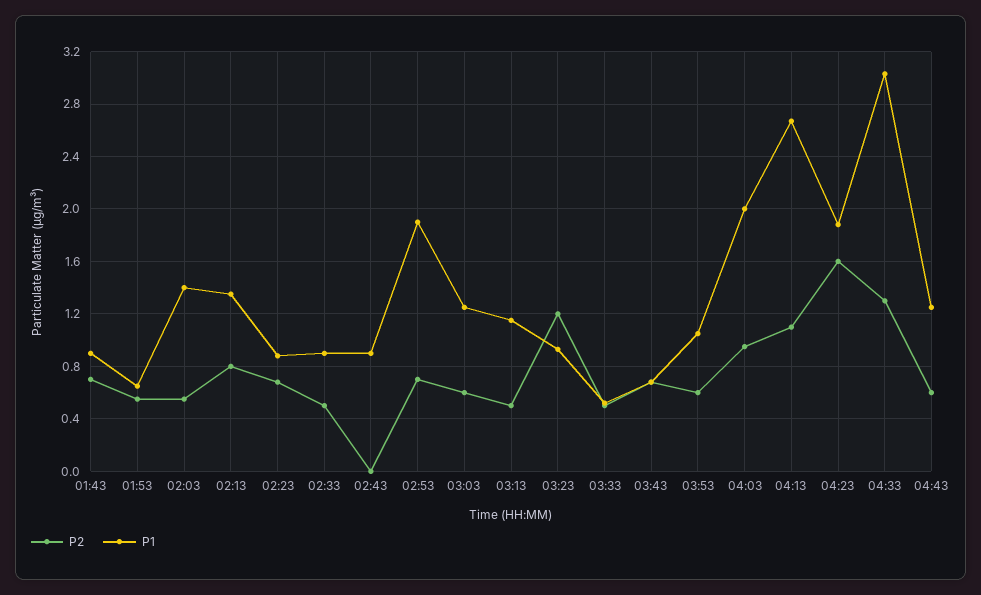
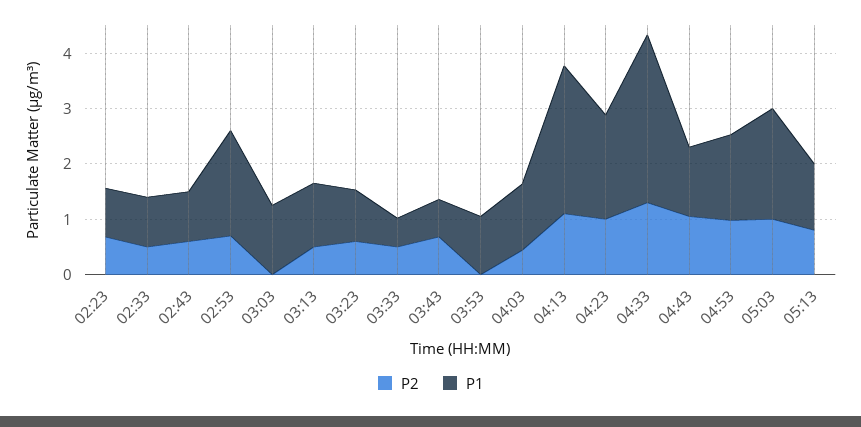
P2, 01:43: 0.7 -> none
P1, 01:43: 0.9 -> none
P2, 01:53: 0.55 -> none
P1, 01:53: 0.65 -> none
P2, 02:03: 0.55 -> none
P1, 02:03: 1.4 -> none
P2, 02:13: 0.8 -> none
P1, 02:13: 1.35 -> none
P2, 02:43: 0 -> 0.6
P2, 03:03: 0.6 -> 0
P2, 03:23: 1.2 -> 0.6
P2, 03:53: 0.6 -> 0
P2, 04:03: 0.95 -> 0.4
P1, 04:03: 2 -> 1.2
P2, 04:23: 1.6 -> 1
P2, 04:43: 0.6 -> 1
P2, 04:53: none -> 1
P1, 04:53: none -> 1.6
P2, 05:03: none -> 1
P1, 05:03: none -> 2
P2, 05:13: none -> 0.8
P1, 05:13: none -> 1.2

